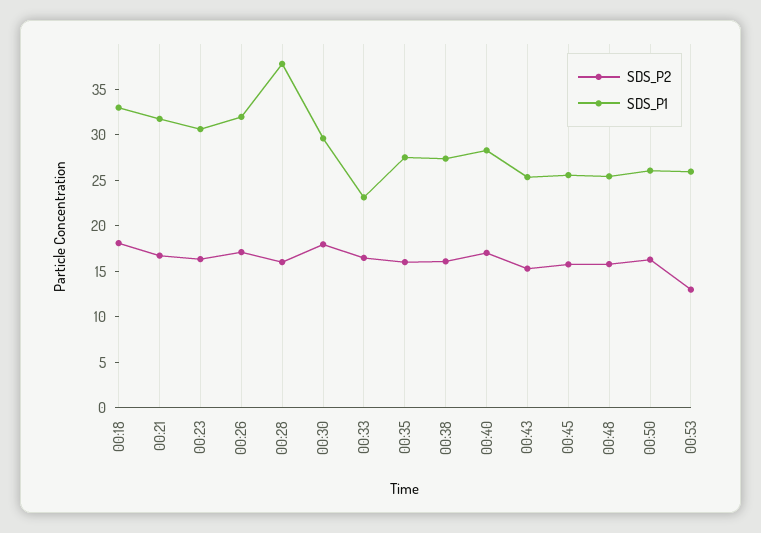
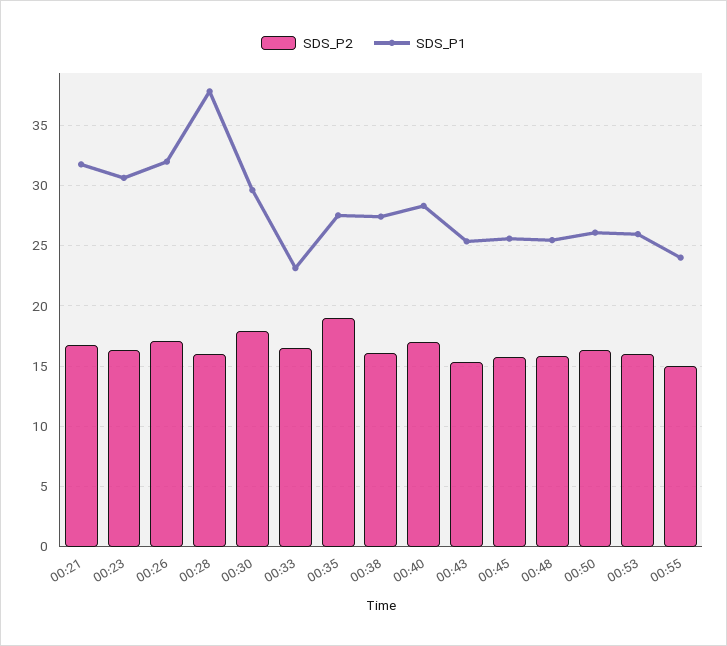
SDS_P2, 00:18: 18 -> none
SDS_P1, 00:18: 33 -> none
SDS_P2, 00:35: 16 -> 19
SDS_P2, 00:53: 13 -> 16
SDS_P2, 00:55: none -> 15
SDS_P1, 00:55: none -> 24

